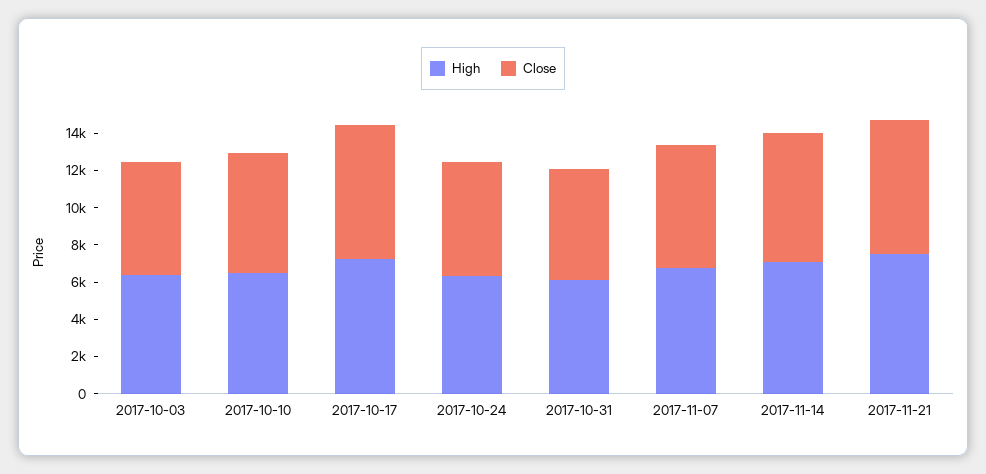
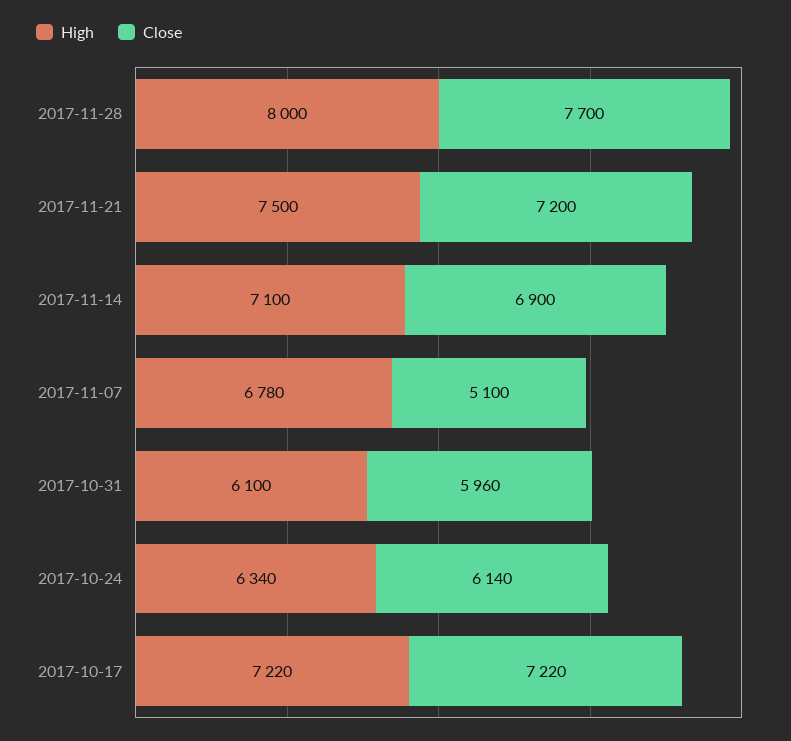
High, 2017-10-03: 6500 -> none
Close, 2017-10-03: 6000 -> none
High, 2017-10-10: 6500 -> none
Close, 2017-10-10: 6500 -> none
Close, 2017-11-07: 6500 -> 5100
High, 2017-11-28: none -> 8000
Close, 2017-11-28: none -> 7700

